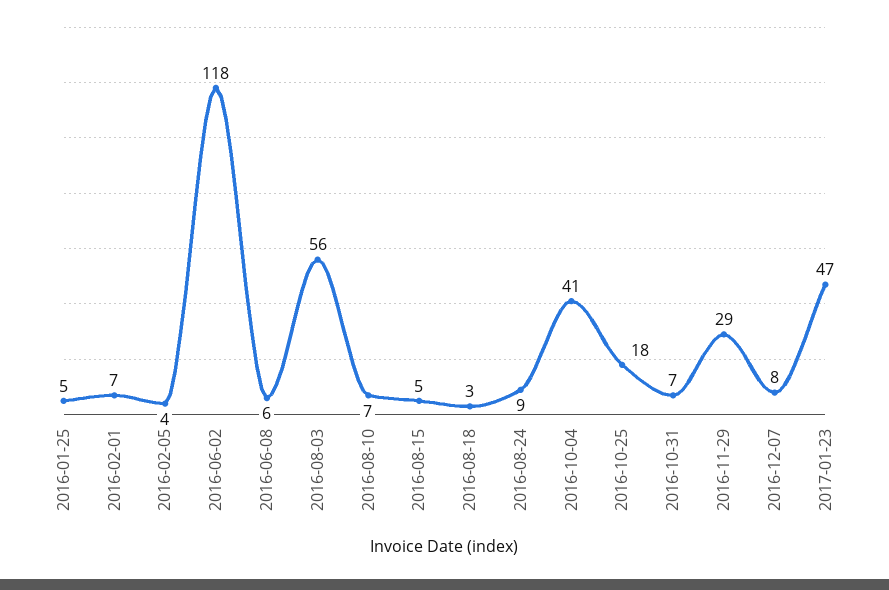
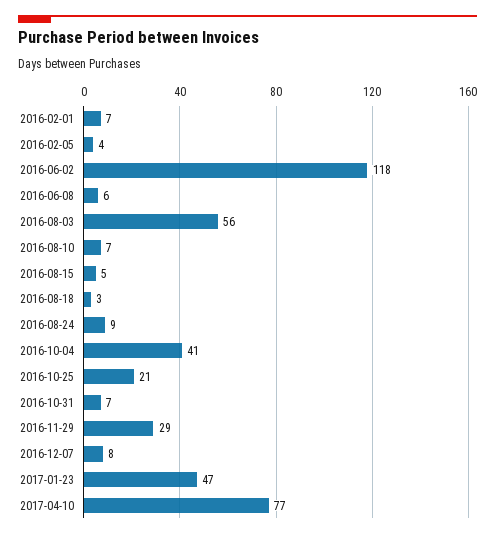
2016-01-25: 5 -> none
2016-10-25: 18 -> 21
2017-04-10: none -> 77

